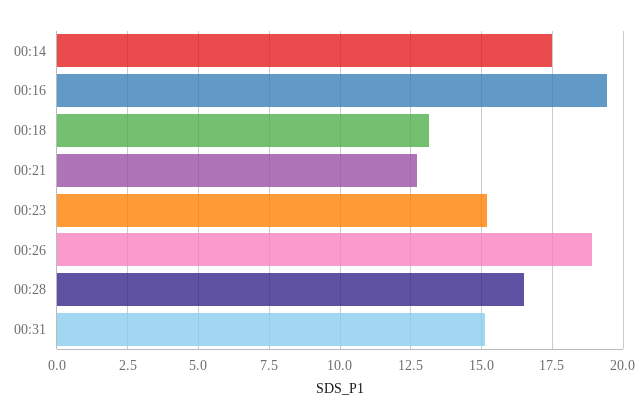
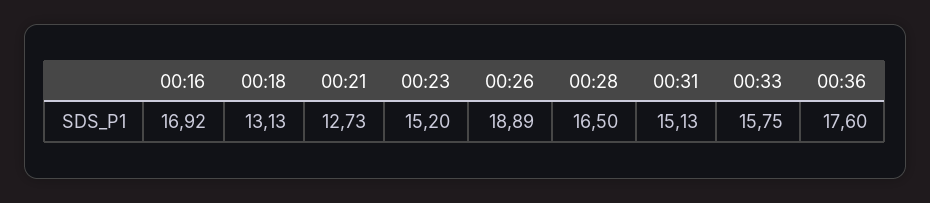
00:14: 17.5 -> none
00:16: 19.5 -> 16.92
00:33: none -> 15.75
00:36: none -> 17.6

